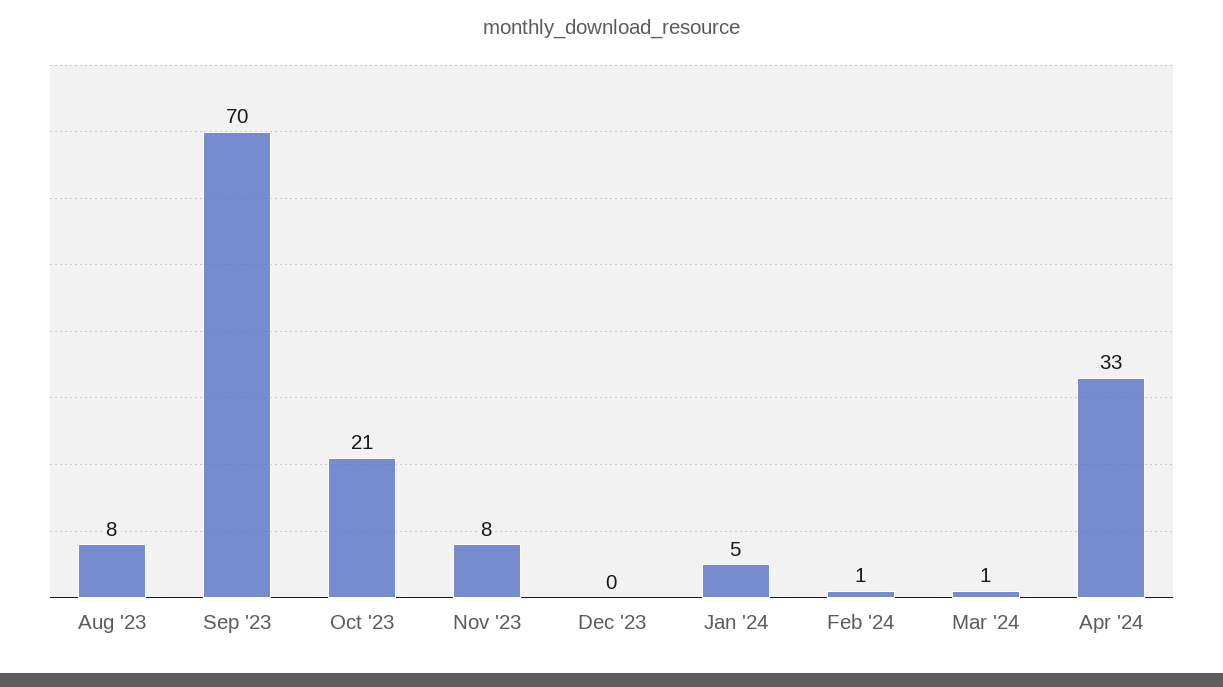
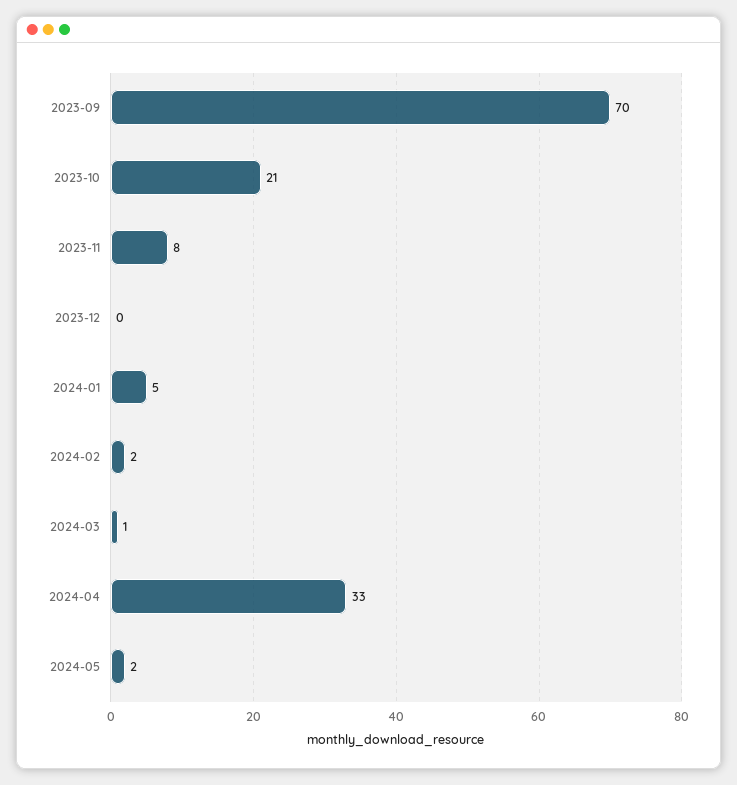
Aug '23: 8 -> none
Feb '24: 1 -> 2
2024-05: none -> 2

